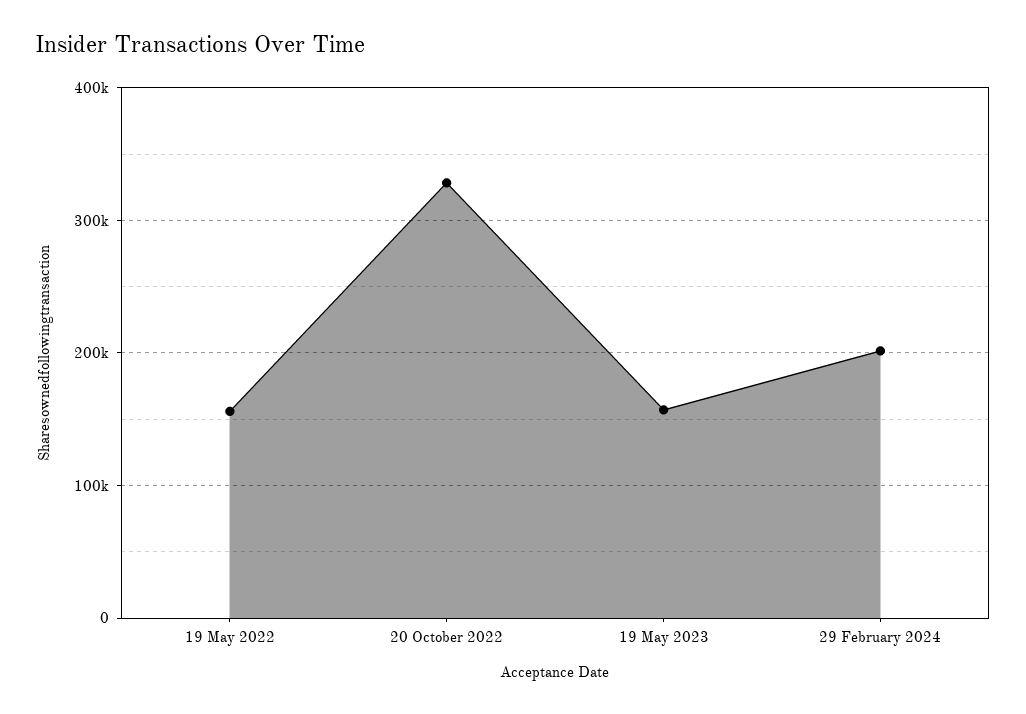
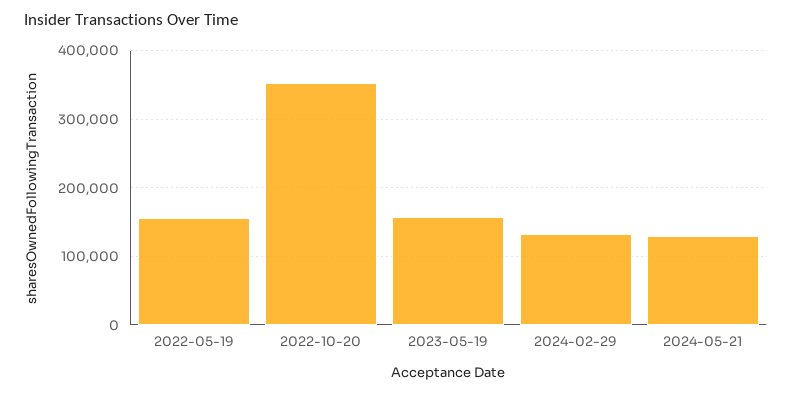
20 October 2022: 330000 -> 350000
29 February 2024: 200000 -> 130000
2024-05-21: none -> 130000

